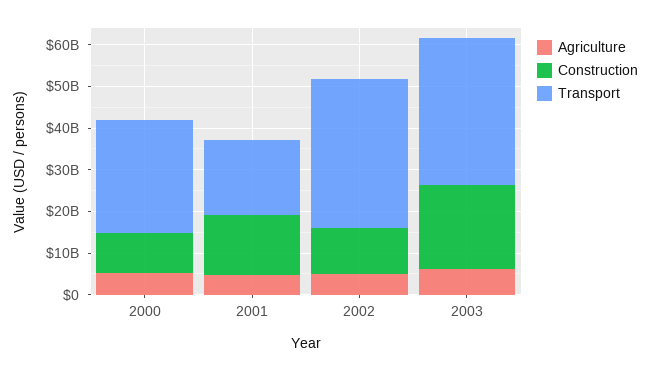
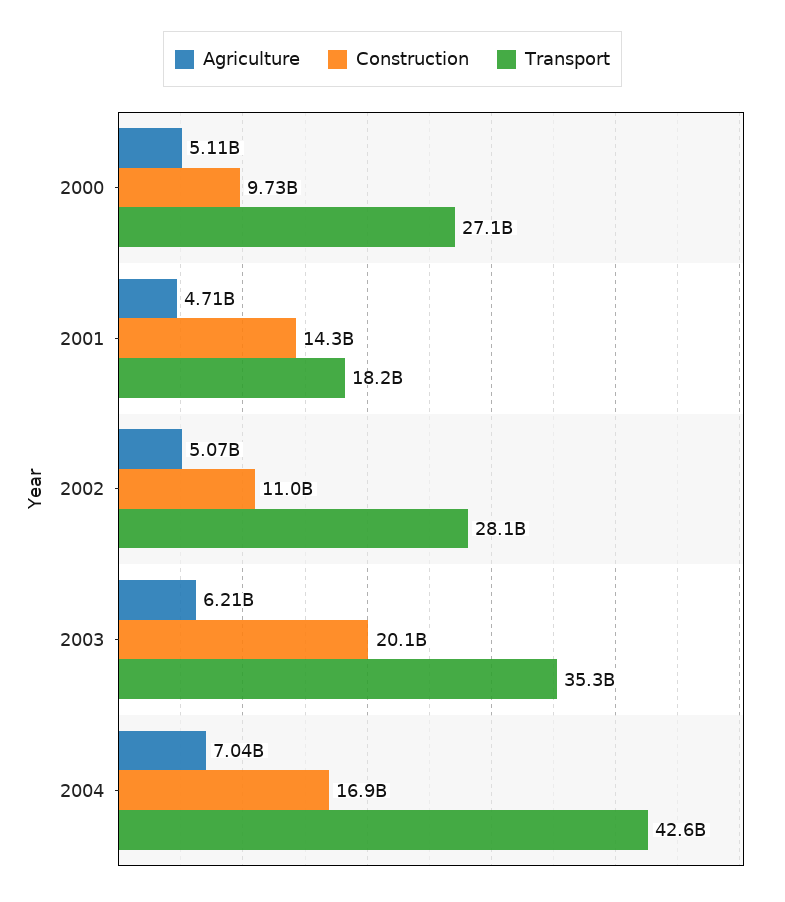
Transport, 2002: 36000000000 -> 28100000000
Agriculture, 2004: none -> 7040000000
Construction, 2004: none -> 16900000000
Transport, 2004: none -> 42600000000

